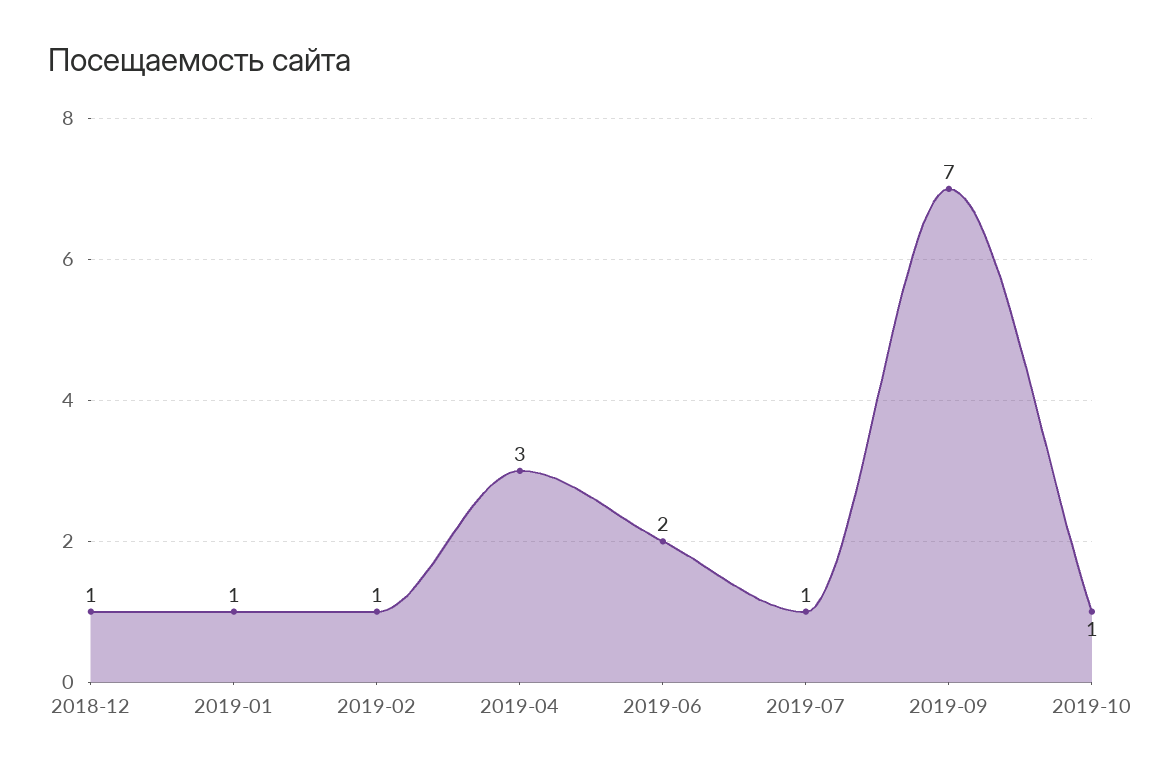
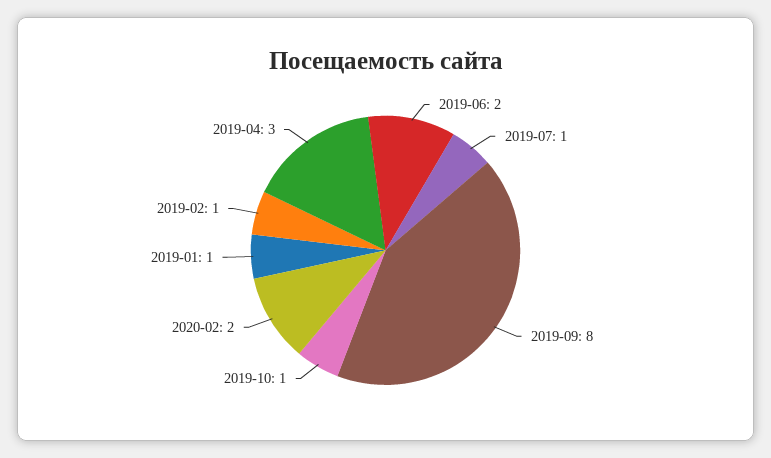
2018-12: 1 -> none
2019-09: 7 -> 8
2020-02: none -> 2

